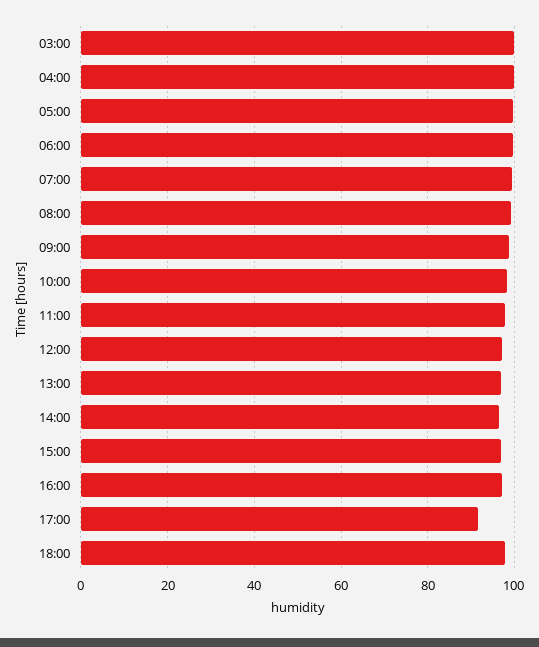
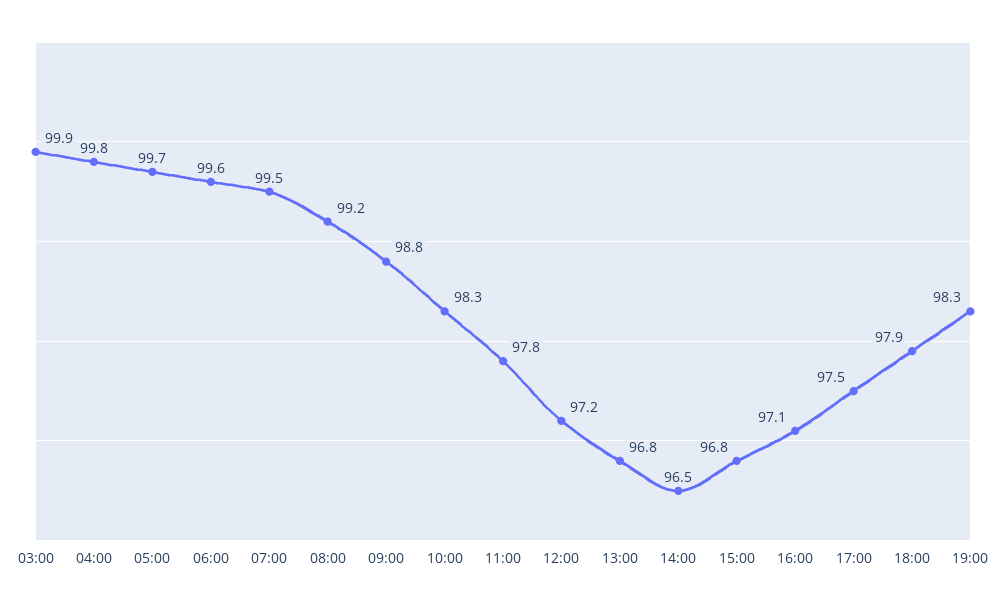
17:00: 92 -> 97.5
19:00: none -> 98.3

